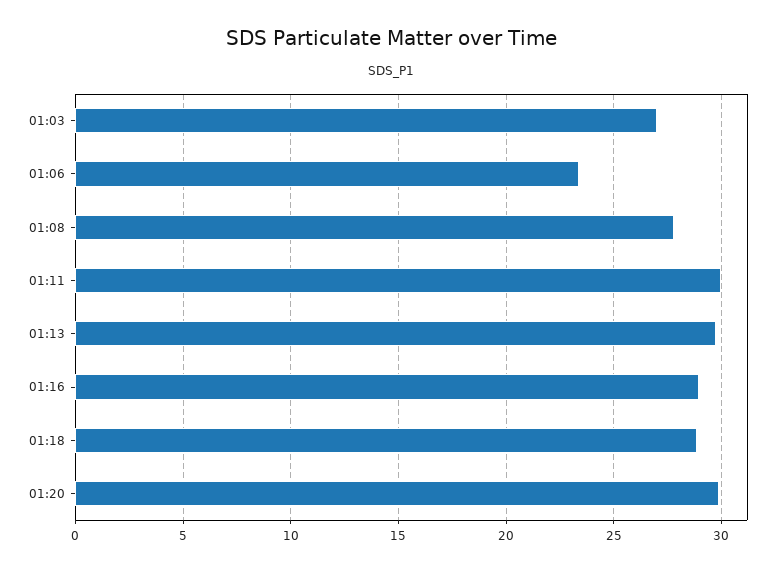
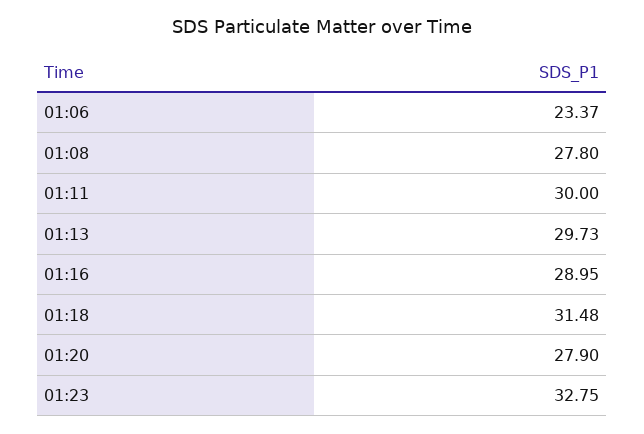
01:03: 27 -> none
01:18: 29 -> 31.48
01:20: 30 -> 27.9
01:23: none -> 32.75

